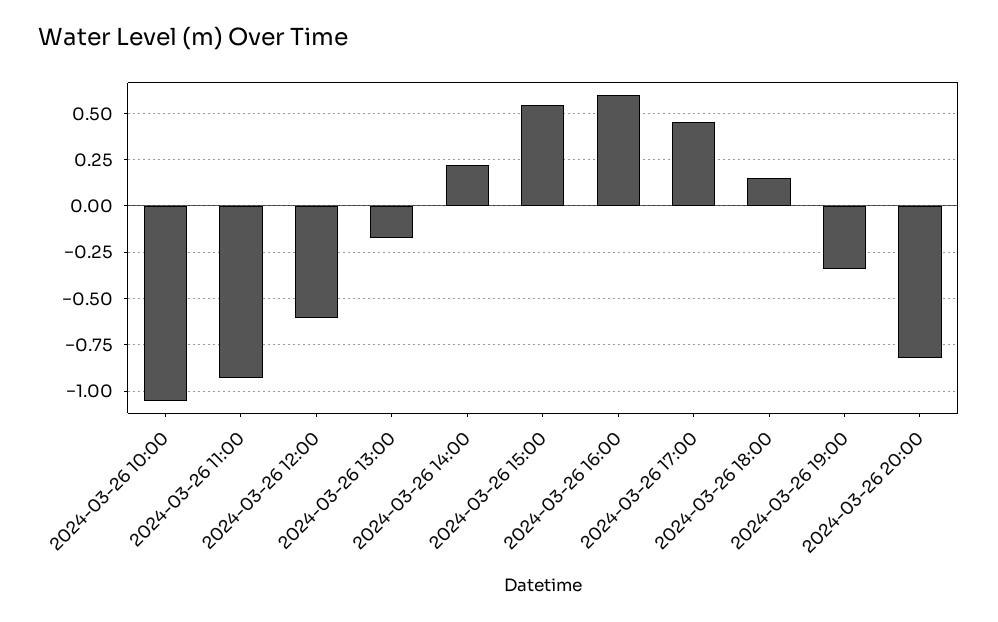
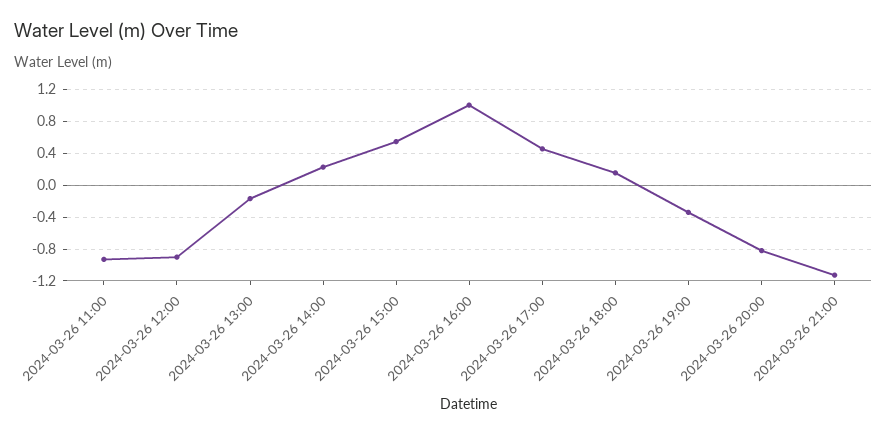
2024-03-26 10:00: -1.05 -> none
2024-03-26 12:00: -0.6 -> -0.9
2024-03-26 16:00: 0.6 -> 1
2024-03-26 21:00: none -> -1.1

